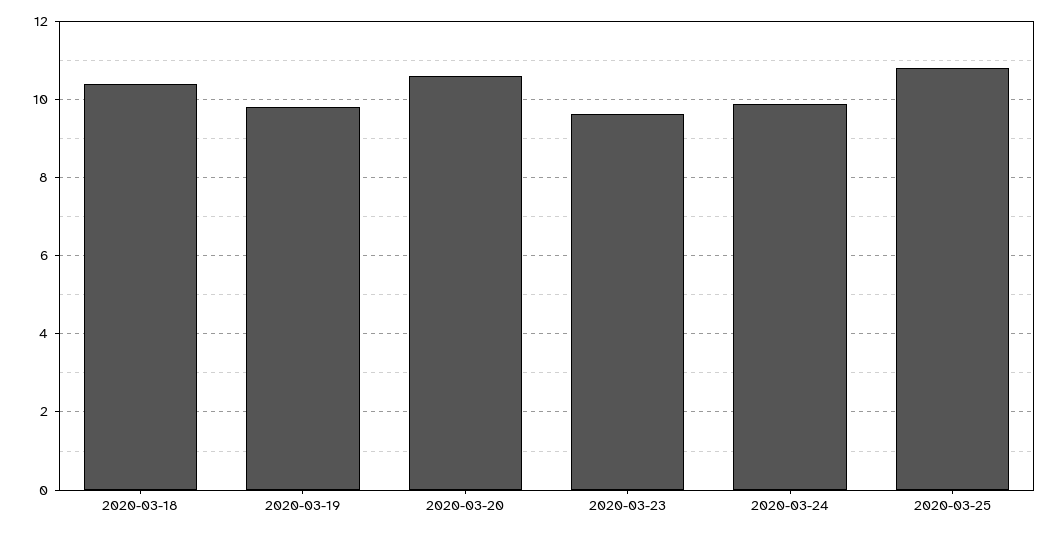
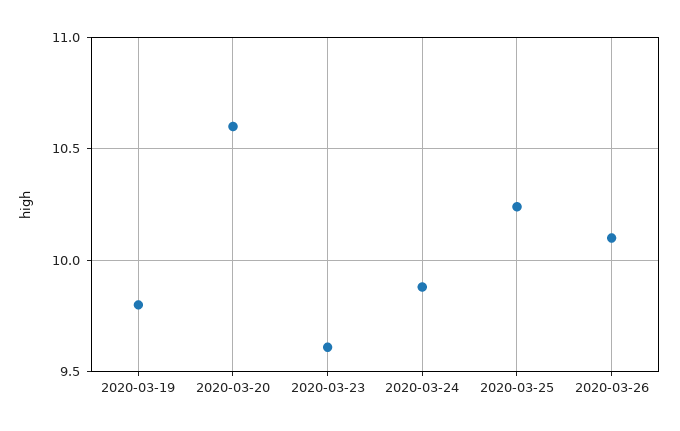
2020-03-18: 10.4 -> none
2020-03-25: 10.8 -> 10.25
2020-03-26: none -> 10.1

